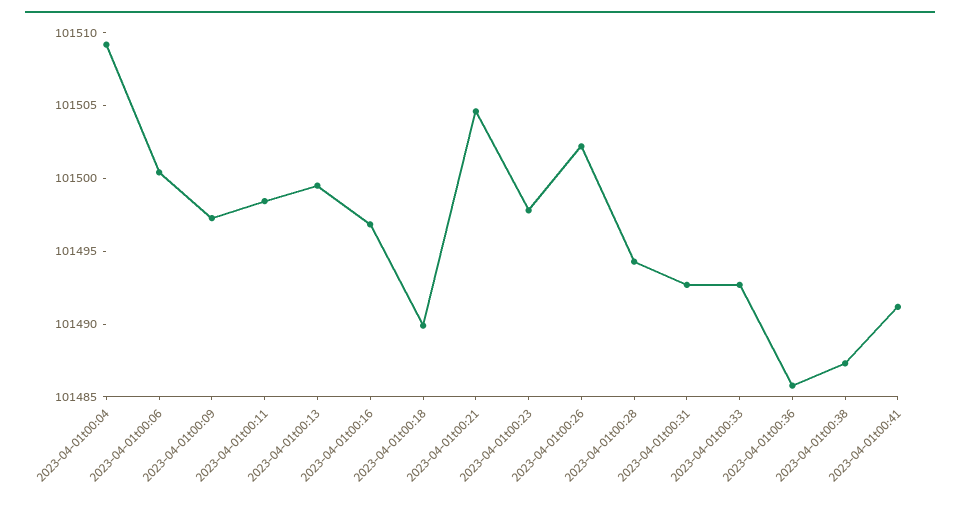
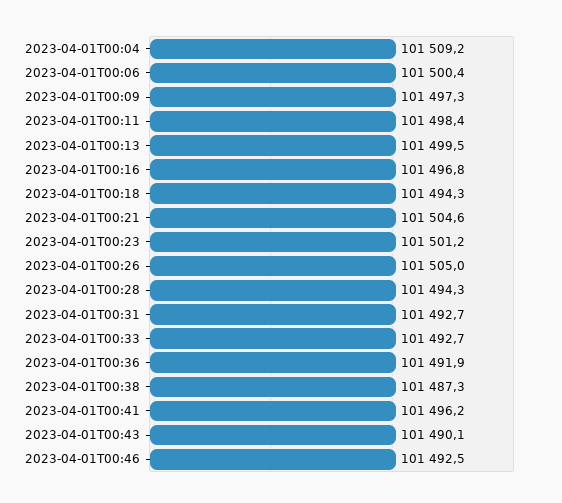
2023-04-01t00:18: 101490 -> 101494.3
2023-04-01t00:23: 101498 -> 101501.2
2023-04-01t00:26: 101502 -> 101505
2023-04-01t00:36: 101486 -> 101491.9
2023-04-01t00:41: 101491 -> 101496.2
2023-04-01T00:43: none -> 101490.1
2023-04-01T00:46: none -> 101492.5

